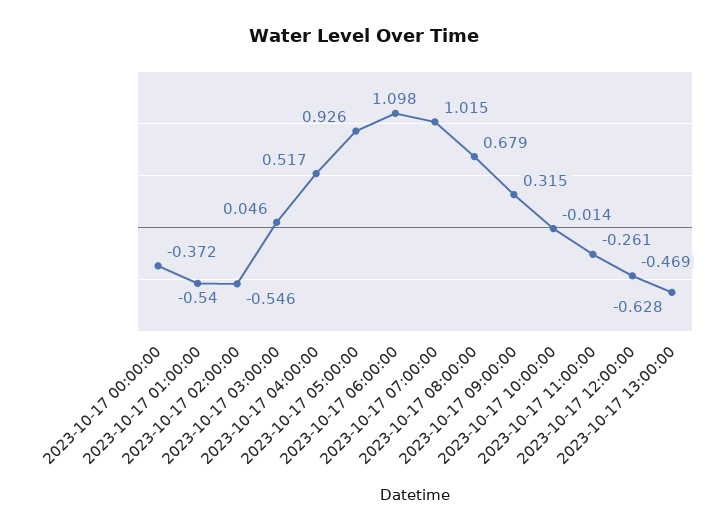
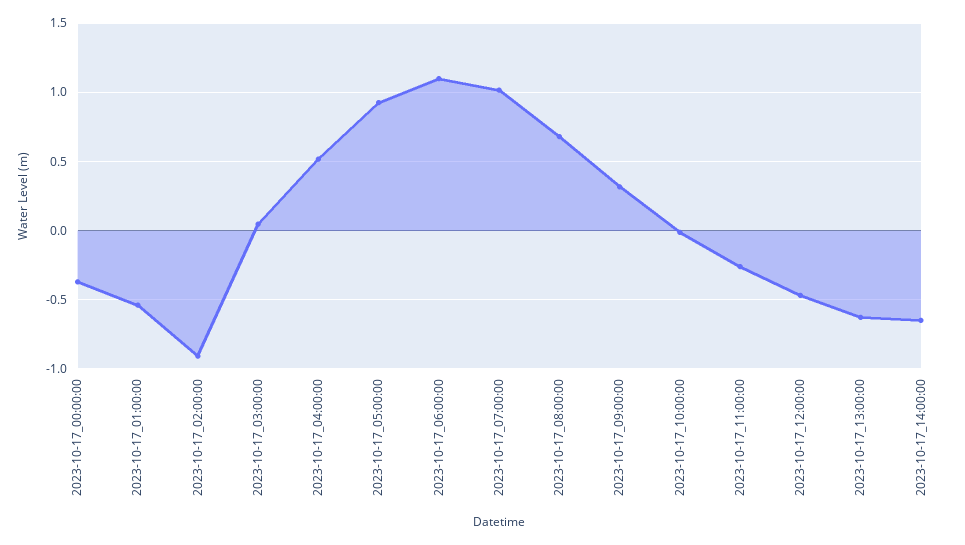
2023-10-17 02:00:00: -0.546 -> -0.9
2023-10-17_14:00:00: none -> -0.65

